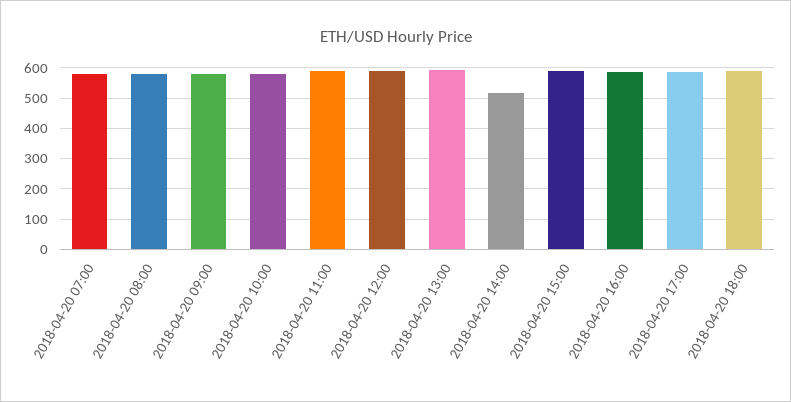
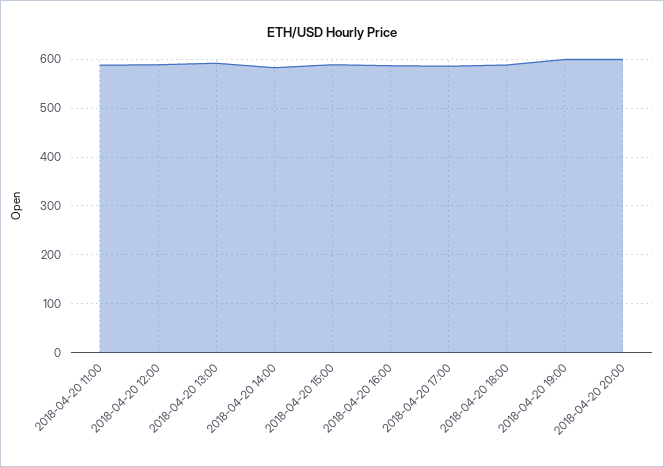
2018-04-20 07:00: 580 -> none
2018-04-20 08:00: 580 -> none
2018-04-20 09:00: 580 -> none
2018-04-20 10:00: 580 -> none
2018-04-20 14:00: 520 -> 580
2018-04-20 19:00: none -> 600
2018-04-20 20:00: none -> 600

